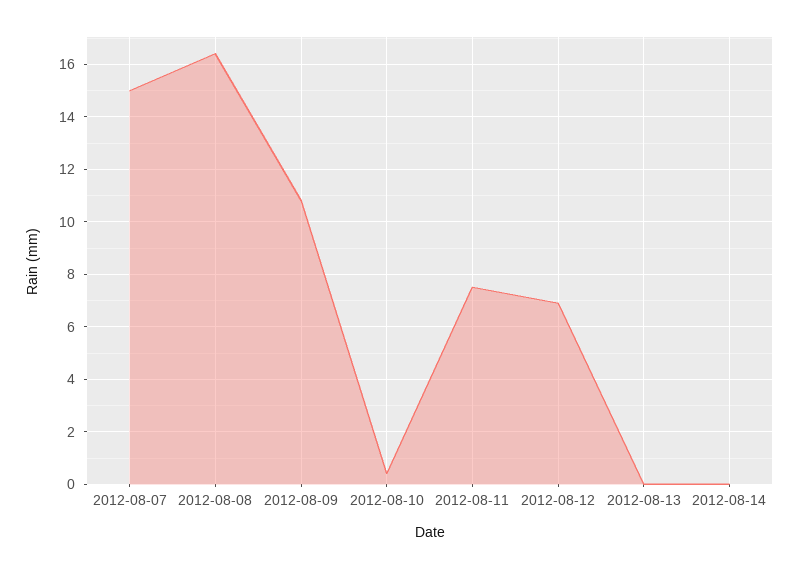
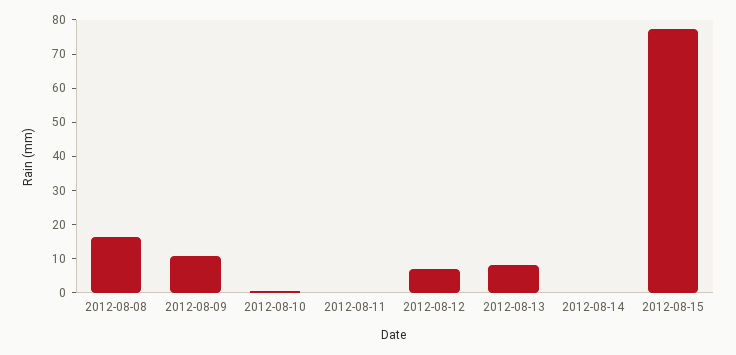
2012-08-07: 15 -> none
2012-08-11: 7.5 -> 0
2012-08-13: 0 -> 7.5
2012-08-15: none -> 77.5

